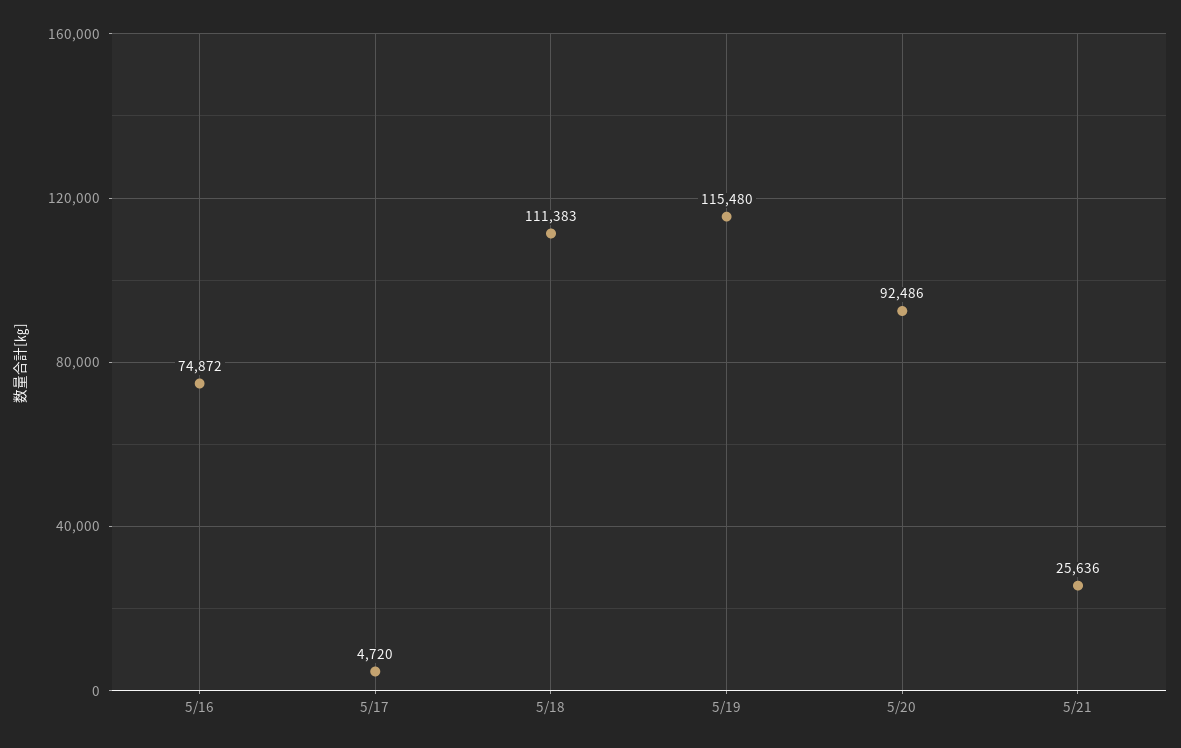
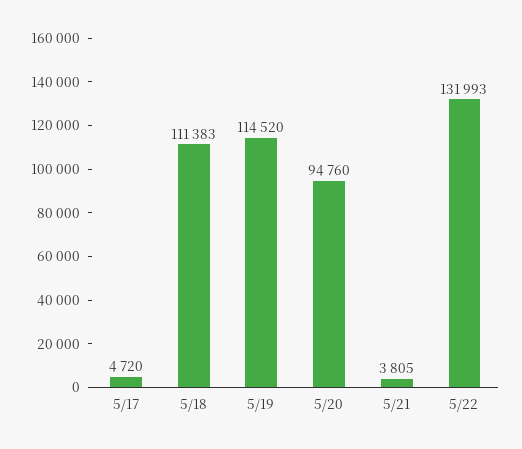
5/16: 74872 -> none
5/19: 115480 -> 114520
5/20: 92486 -> 94760
5/21: 25636 -> 3805
5/22: none -> 131993

